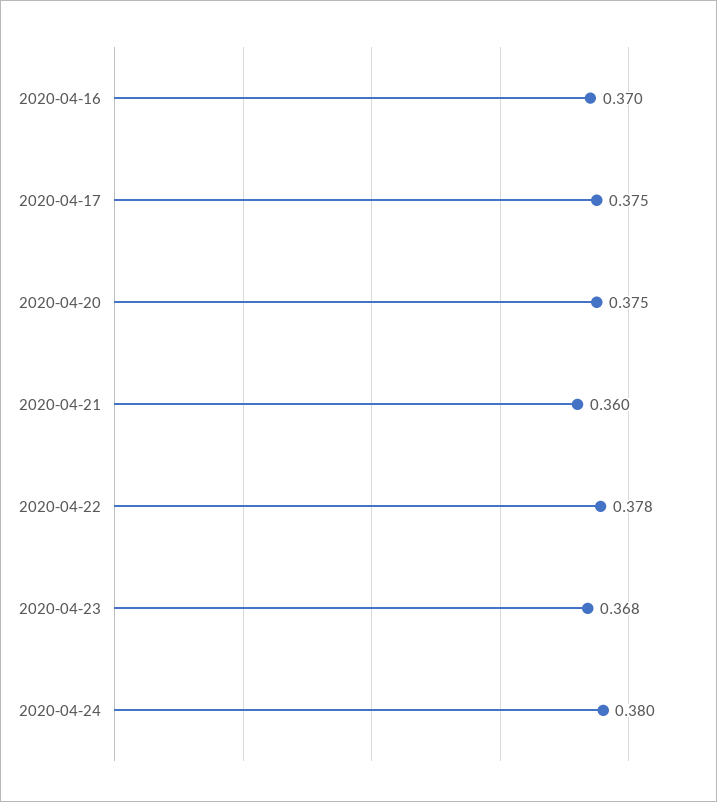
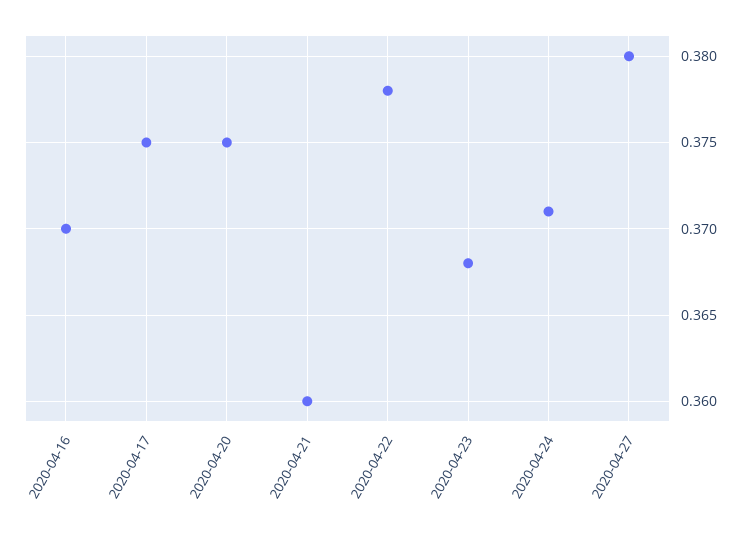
2020-04-24: 0.38 -> 0.371
2020-04-27: none -> 0.38

